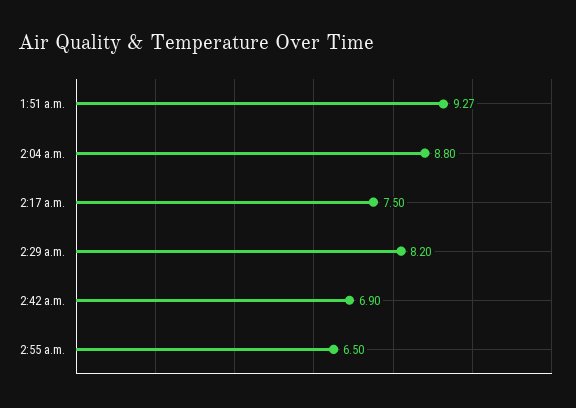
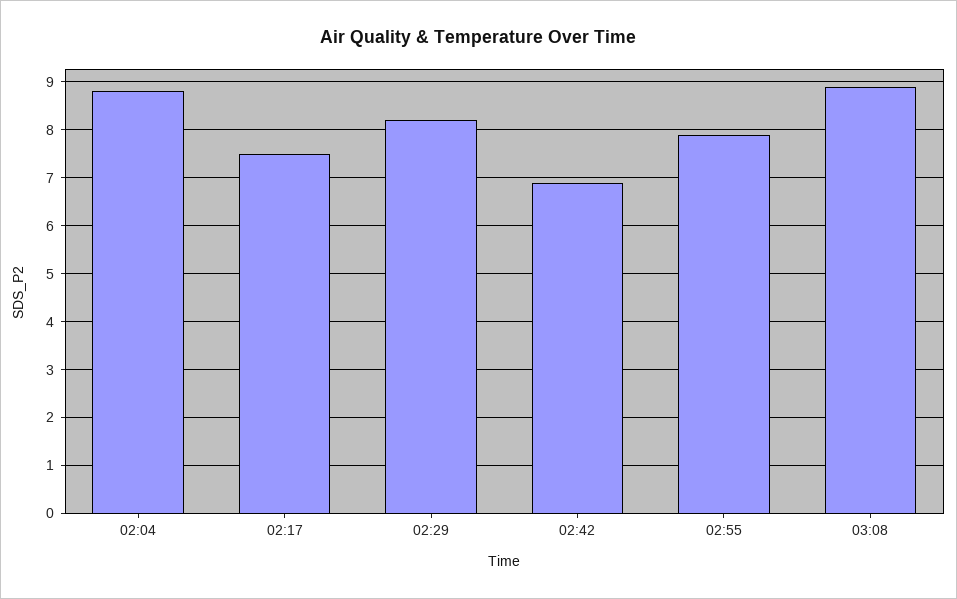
1:51 a.m.: 9.27 -> none
2:55 a.m.: 6.5 -> 8
03:08: none -> 9

